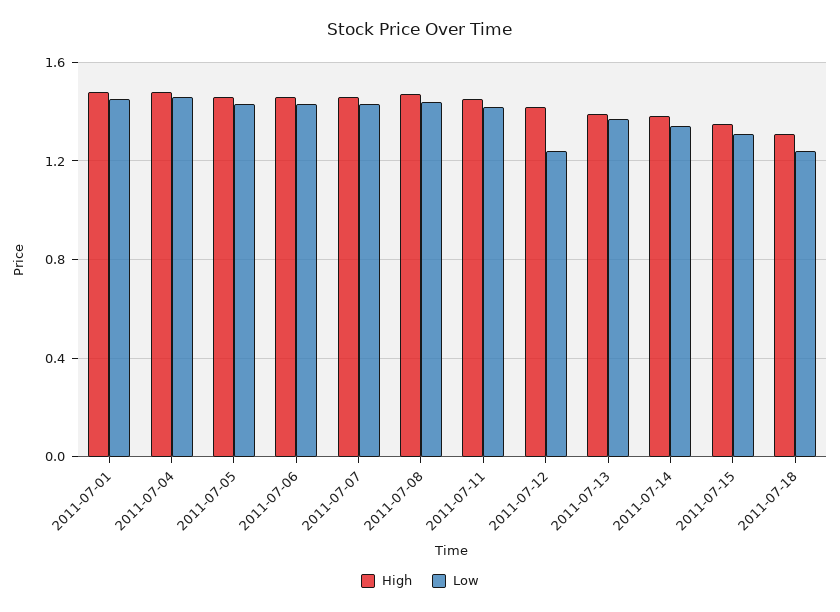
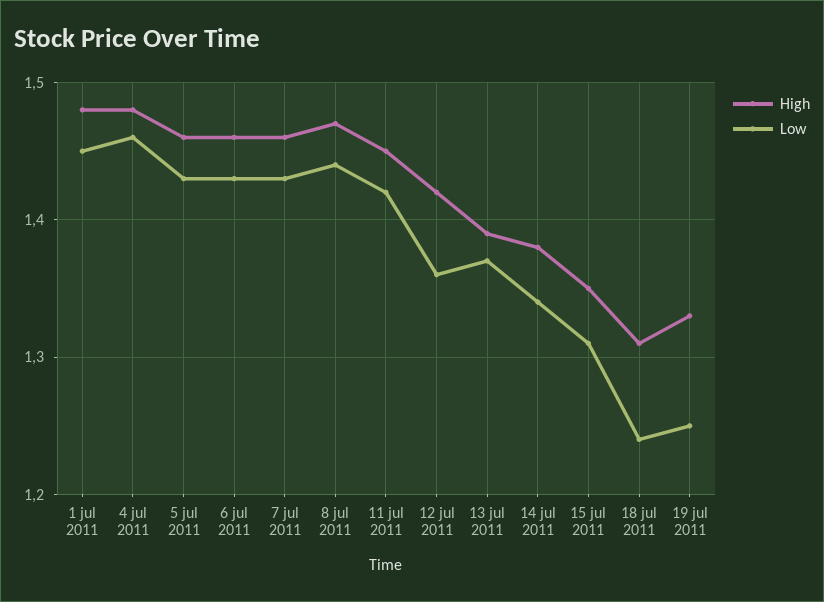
Low, 2011-07-12: 1.25 -> 1.36
High, 19 jul 2011: none -> 1.33
Low, 19 jul 2011: none -> 1.25

